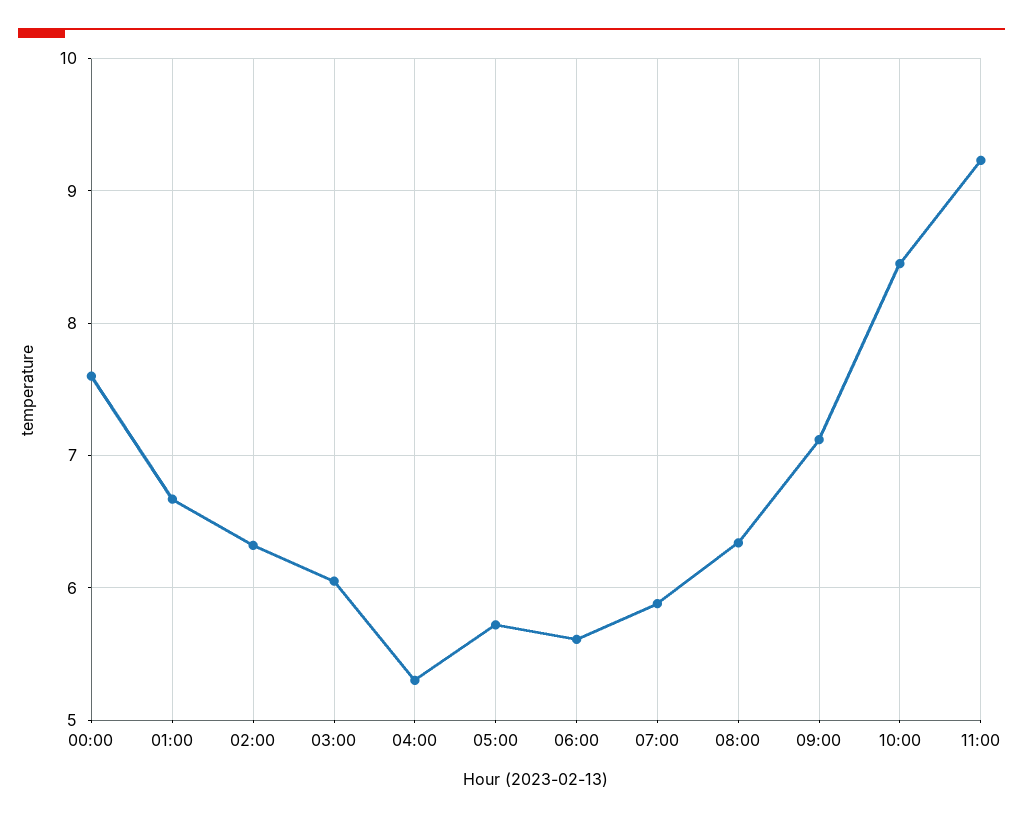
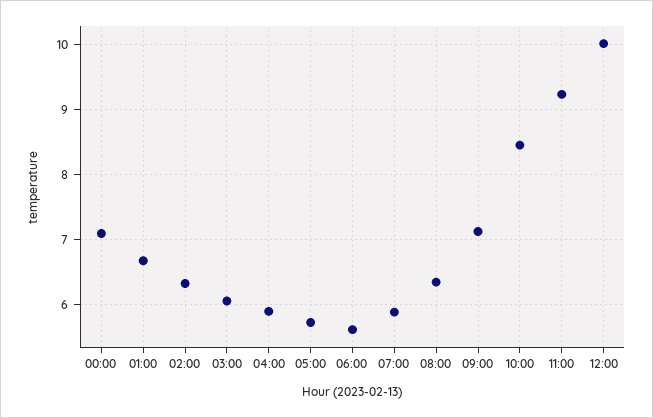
00:00: 7.6 -> 7.1
04:00: 5.3 -> 5.9
12:00: none -> 10

